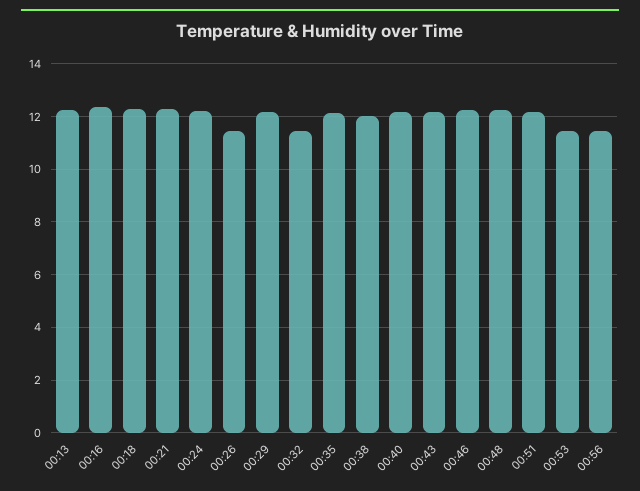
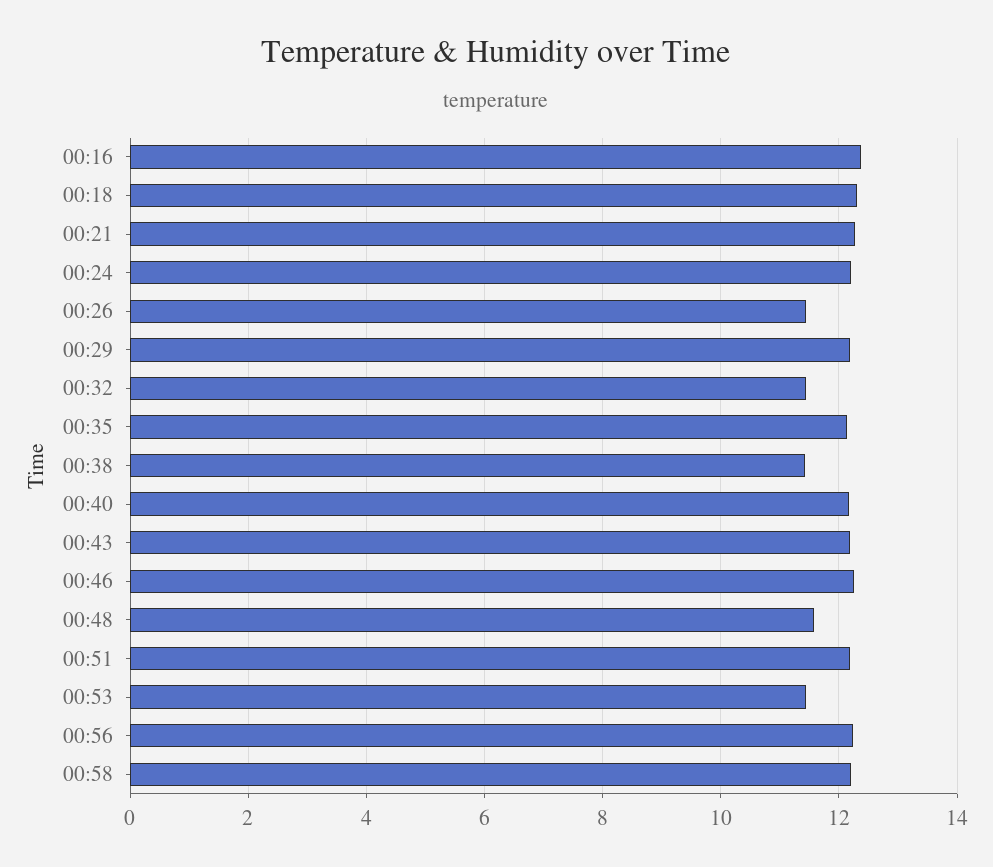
00:13: 12.25 -> none
00:38: 12 -> 11.4
00:48: 12.25 -> 11.6
00:56: 11.5 -> 12.2
00:58: none -> 12.2

